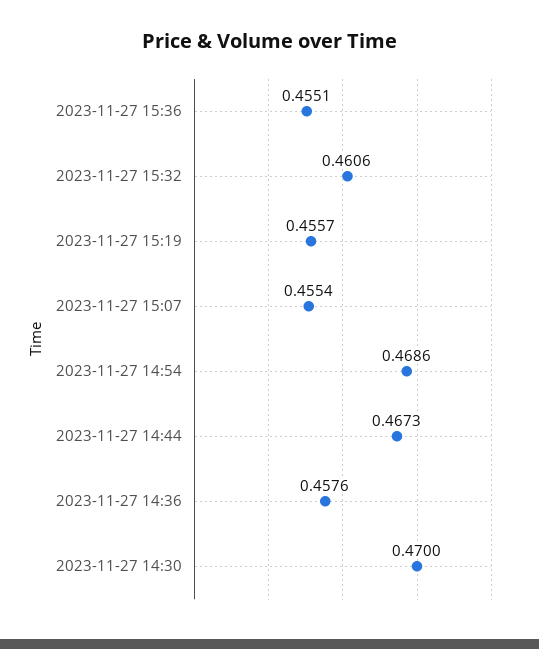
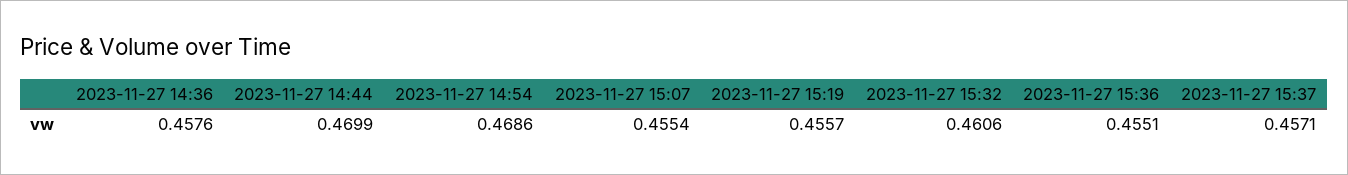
2023-11-27 14:44: 0.4673 -> 0.4699
2023-11-27 14:30: 0.47 -> none
2023-11-27 15:37: none -> 0.4571

